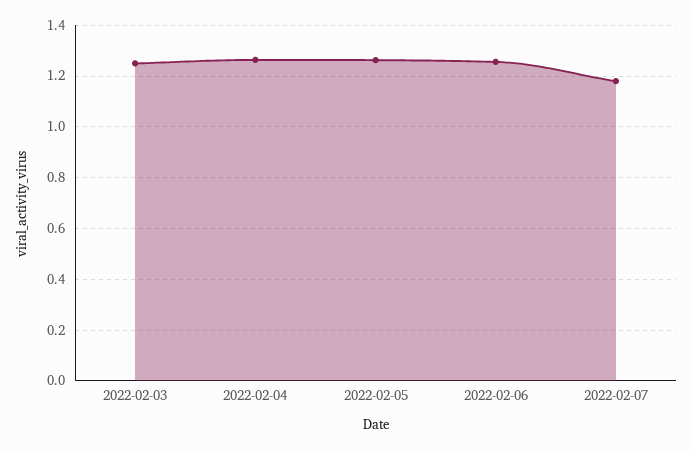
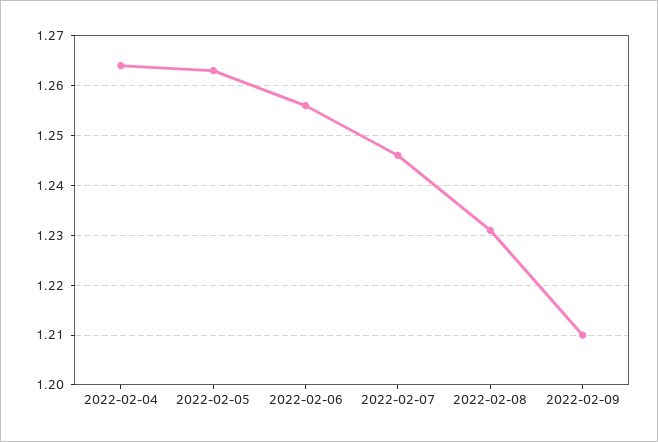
2022-02-03: 1.25 -> none
2022-02-07: 1.175 -> 1.245
2022-02-08: none -> 1.23
2022-02-09: none -> 1.21

